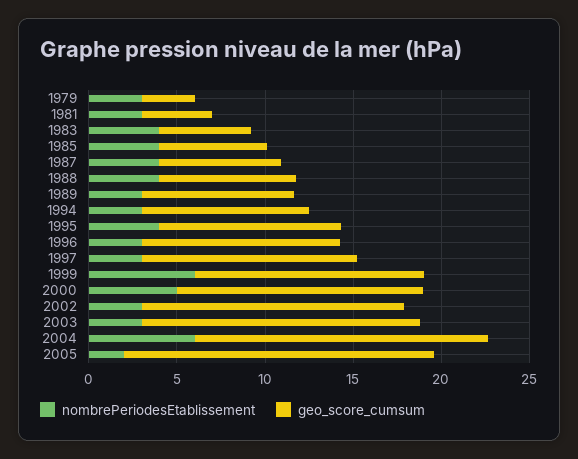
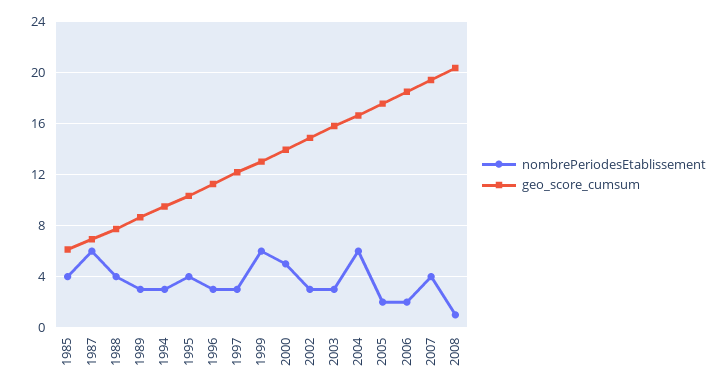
nombrePeriodesEtablissement, 1979: 3 -> none
geo_score_cumsum, 1979: 3 -> none
nombrePeriodesEtablissement, 1981: 3 -> none
geo_score_cumsum, 1981: 4 -> none
nombrePeriodesEtablissement, 1983: 4 -> none
geo_score_cumsum, 1983: 5 -> none
nombrePeriodesEtablissement, 1987: 4 -> 6
nombrePeriodesEtablissement, 2006: none -> 2
geo_score_cumsum, 2006: none -> 18.5
nombrePeriodesEtablissement, 2007: none -> 4
geo_score_cumsum, 2007: none -> 19.5
nombrePeriodesEtablissement, 2008: none -> 1
geo_score_cumsum, 2008: none -> 20.5

